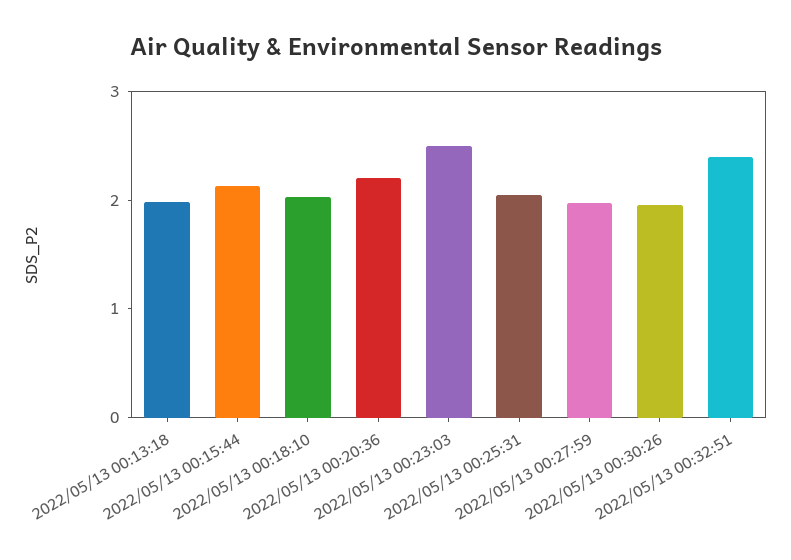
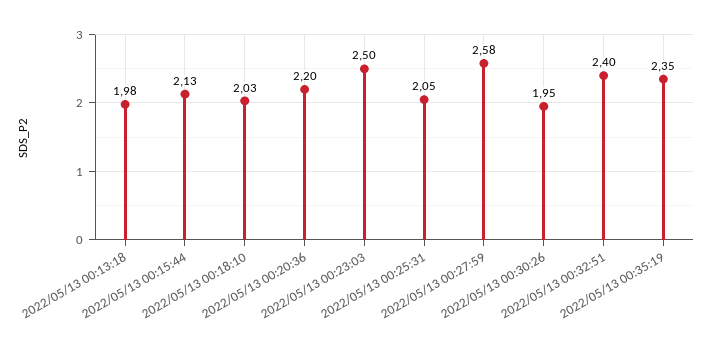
2022/05/13 00:27:59: 2 -> 2.58
2022/05/13 00:35:19: none -> 2.35

